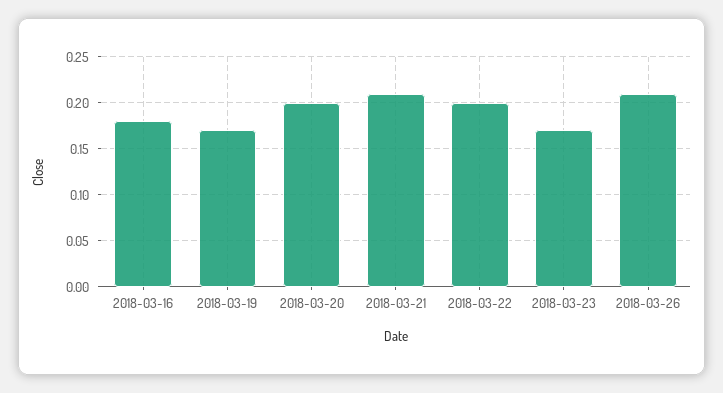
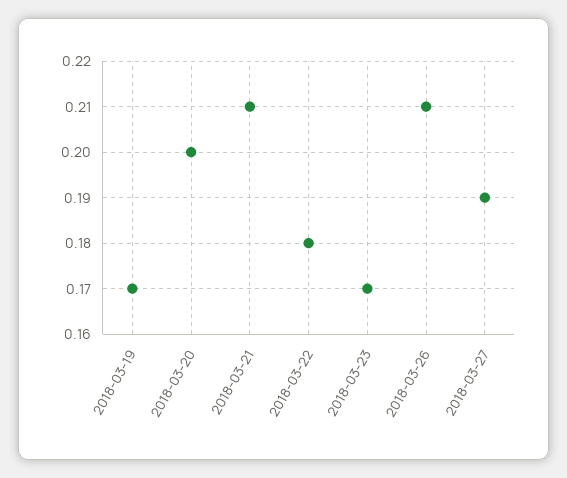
2018-03-16: 0.18 -> none
2018-03-22: 0.2 -> 0.18
2018-03-27: none -> 0.19

